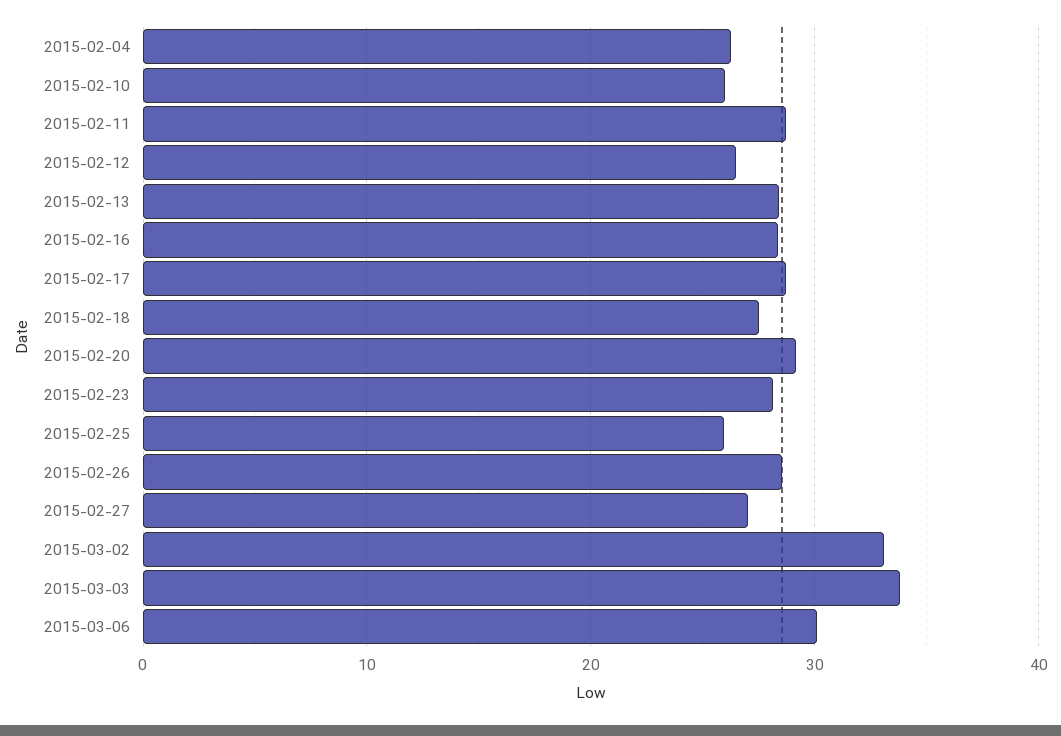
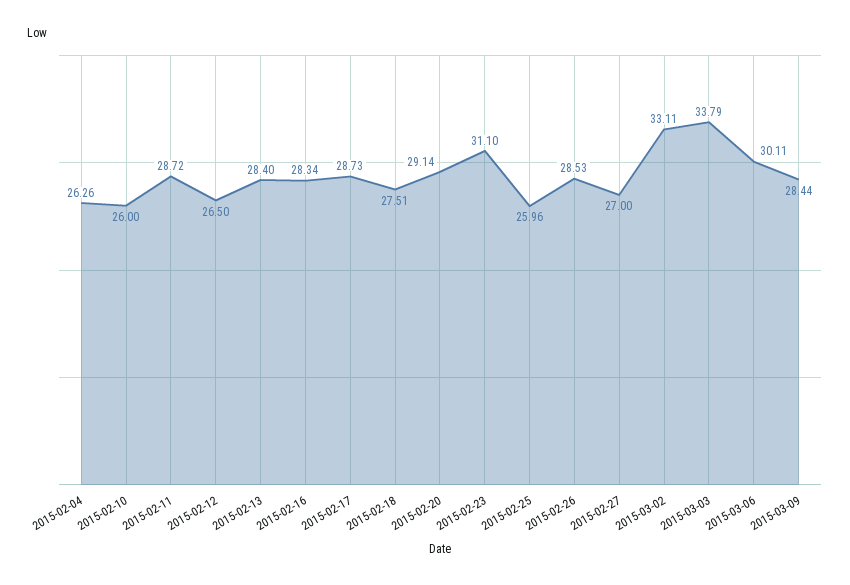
2015-02-23: 28 -> 31.1
2015-03-09: none -> 28.44

